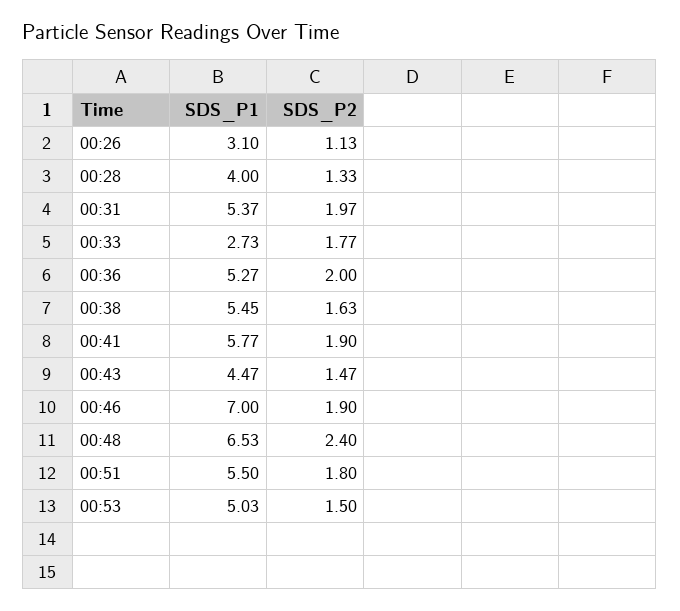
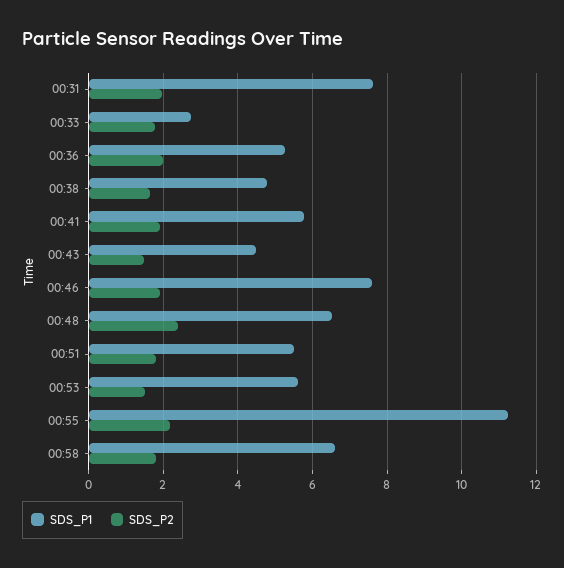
SDS_P1, 00:26: 3.1 -> none
SDS_P2, 00:26: 1.13 -> none
SDS_P1, 00:28: 4 -> none
SDS_P2, 00:28: 1.33 -> none
SDS_P1, 00:31: 5.37 -> 7.6
SDS_P1, 00:38: 5.45 -> 4.8
SDS_P1, 00:46: 7 -> 7.6
SDS_P1, 00:53: 5.03 -> 5.6
SDS_P1, 00:55: none -> 11.2
SDS_P2, 00:55: none -> 2.2
SDS_P1, 00:58: none -> 6.6
SDS_P2, 00:58: none -> 1.8

